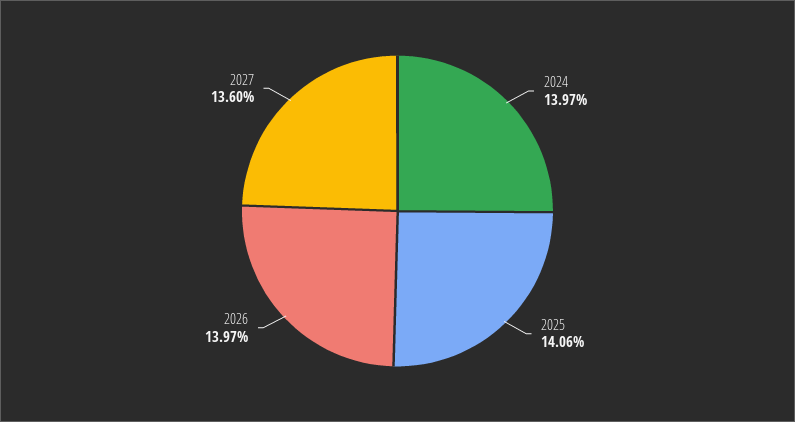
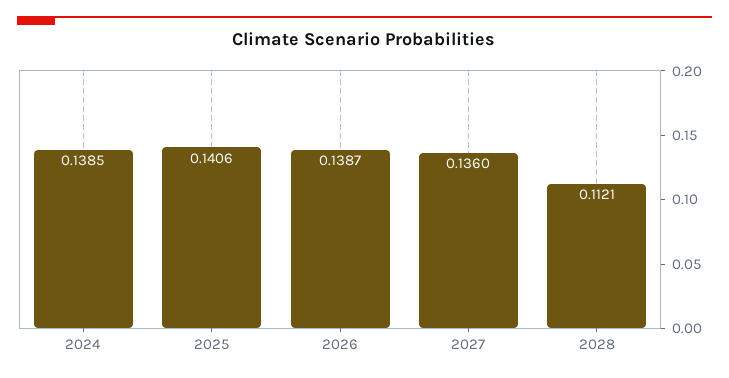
2024: 0.1397 -> 0.1385
2026: 0.1397 -> 0.1387
2028: none -> 0.1121

